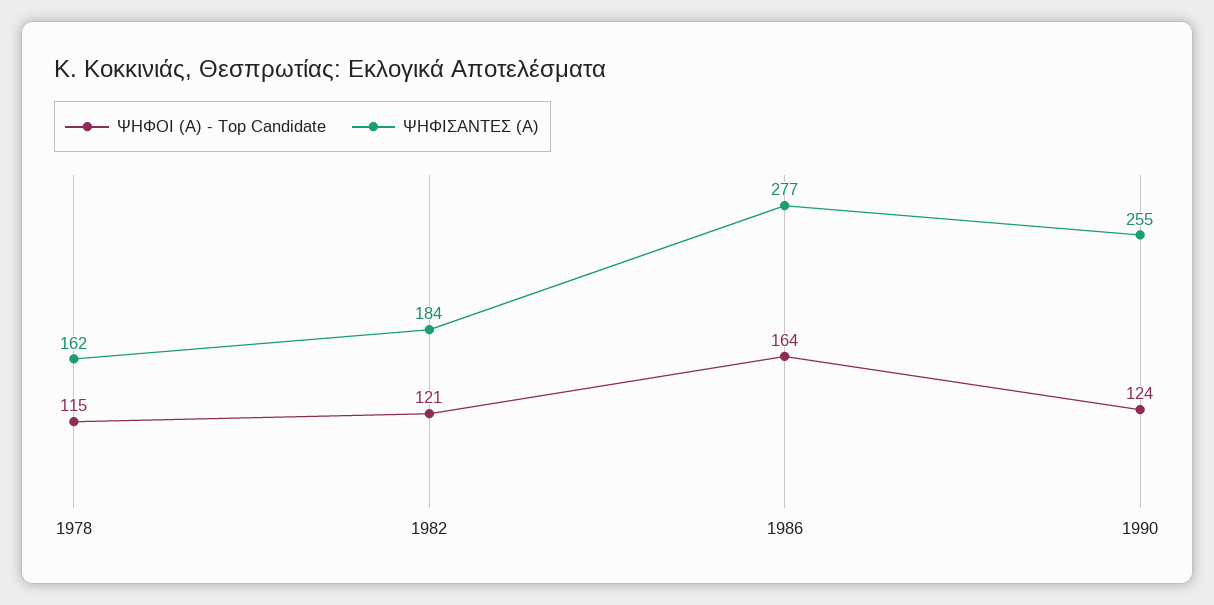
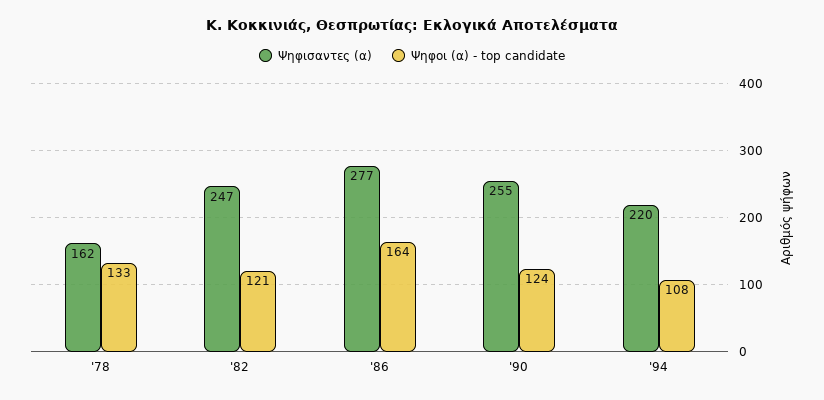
ΨΗΦΟΙ (Α) - Top Candidate, 1978: 115 -> 133
ΨΗΦΙΣΑΝΤΕΣ (Α), 1982: 184 -> 247
ΨΗΦΙΣΑΝΤΕΣ (Α), '94: none -> 220
ΨΗΦΟΙ (Α) - Top Candidate, '94: none -> 108

